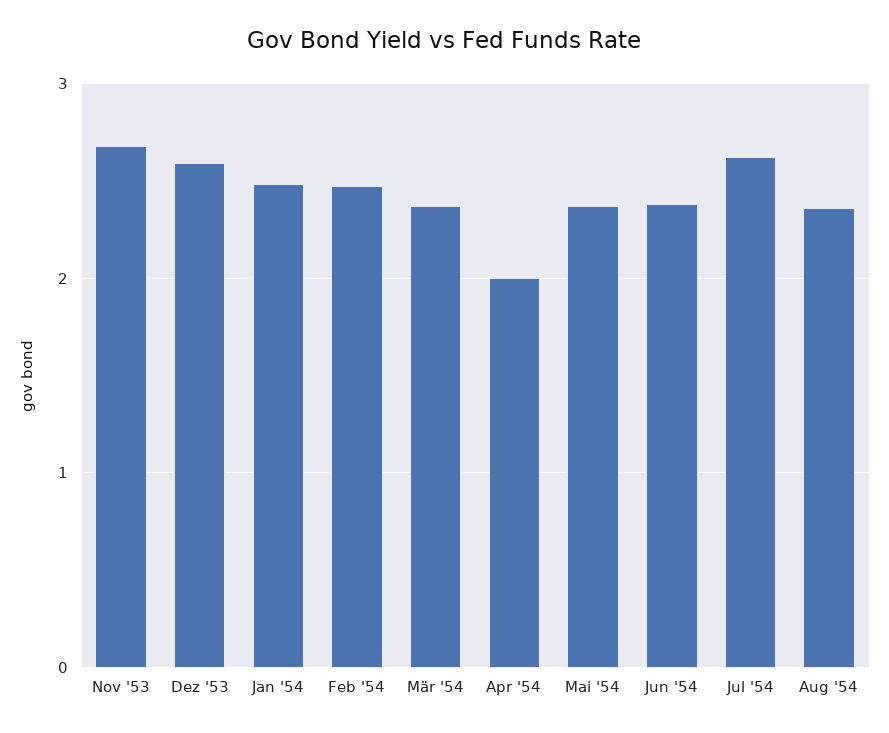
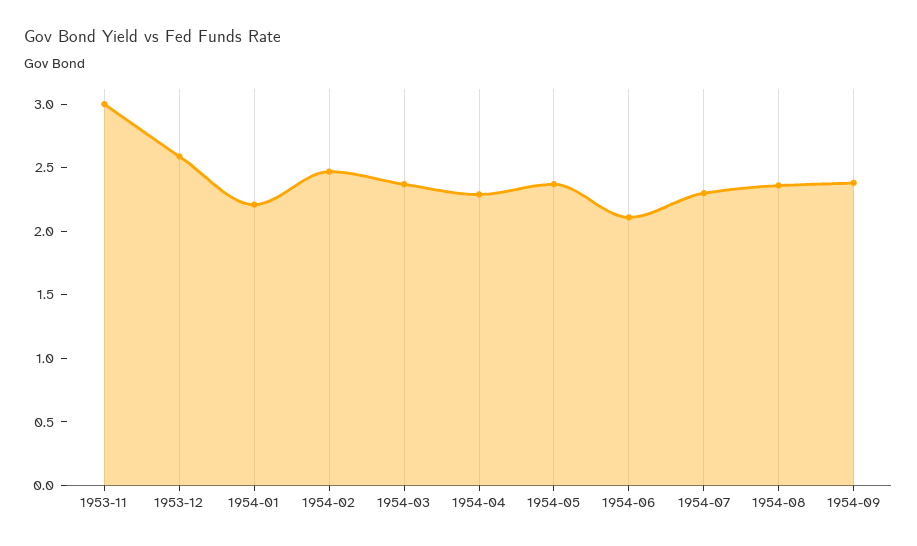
Nov '53: 2.7 -> 3
Jan '54: 2.5 -> 2.2
Apr '54: 2 -> 2.3
Jun '54: 2.4 -> 2.1
Jul '54: 2.6 -> 2.3
1954-09: none -> 2.4

